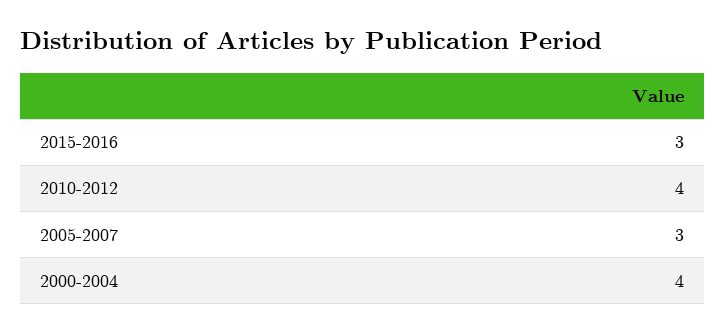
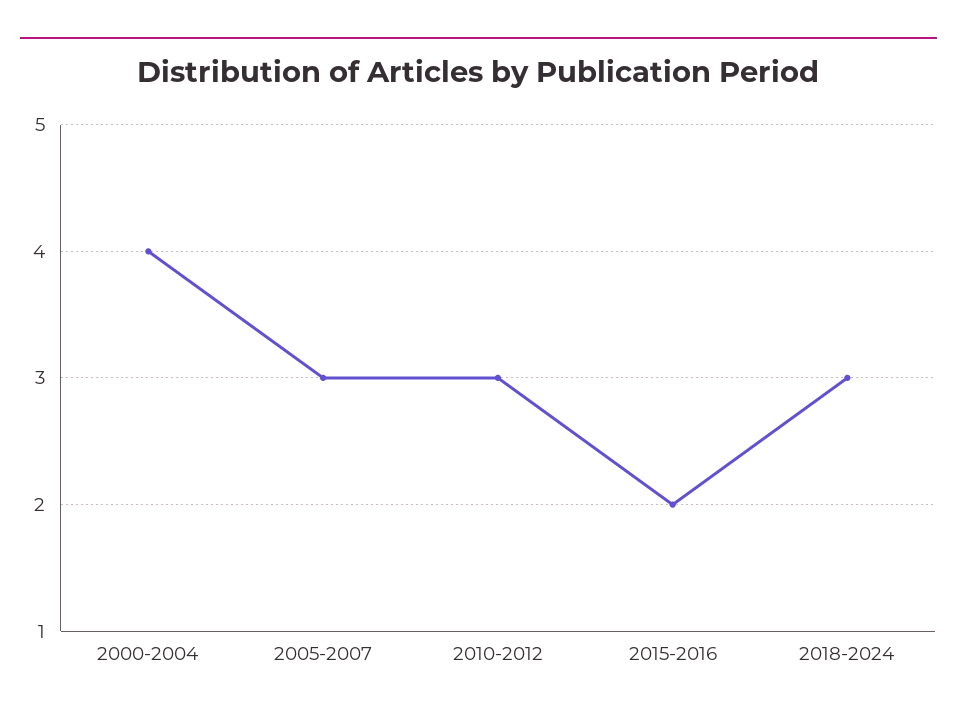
2015-2016: 3 -> 2
2010-2012: 4 -> 3
2018-2024: none -> 3

